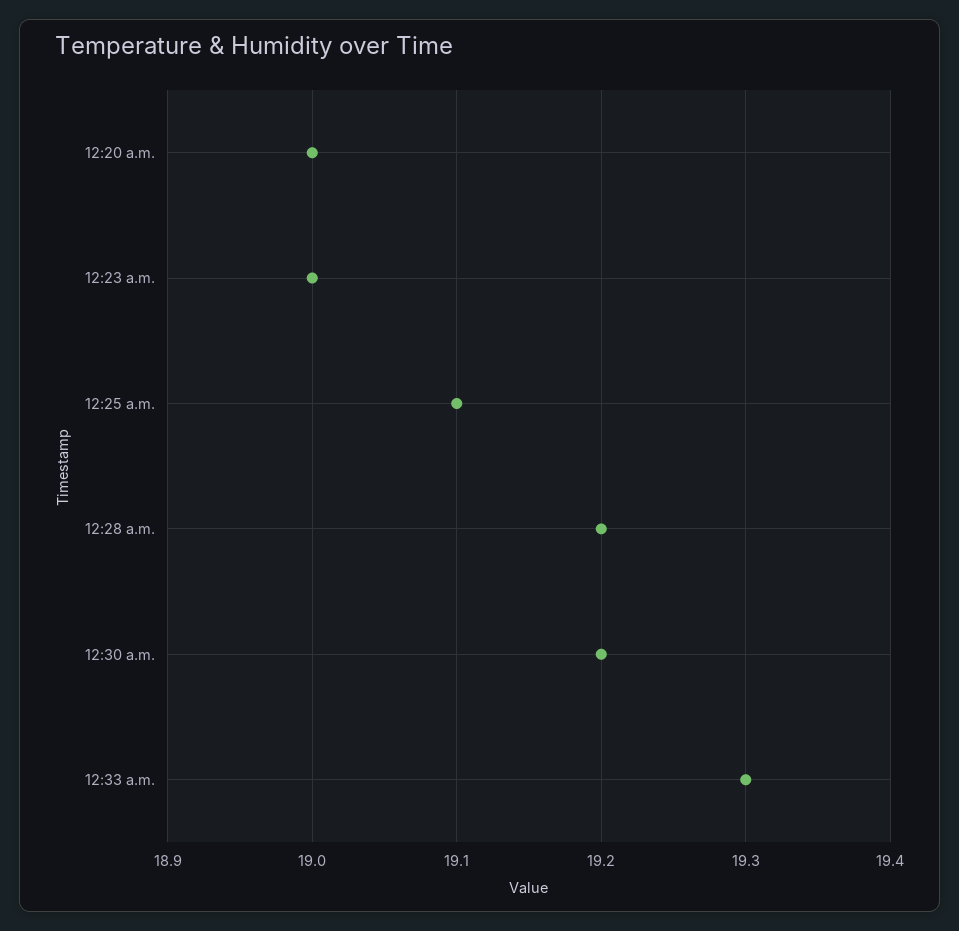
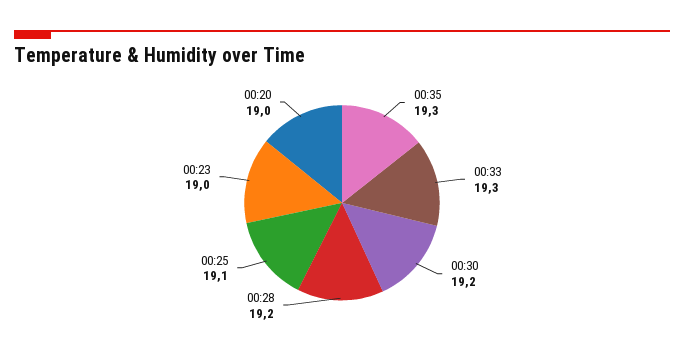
00:35: none -> 19.3

